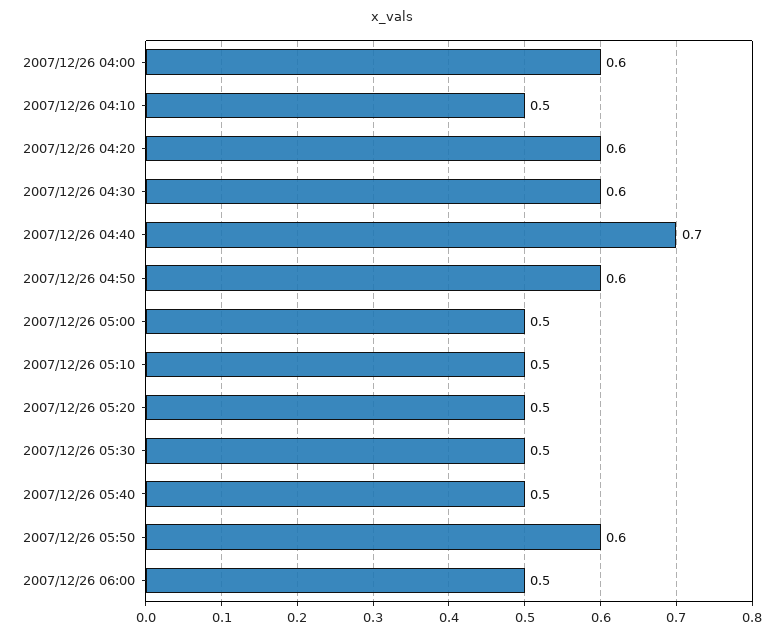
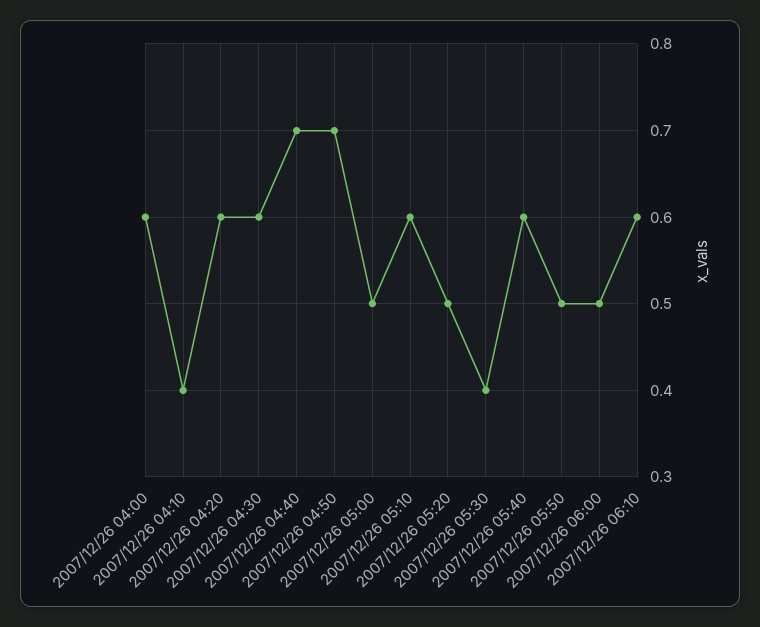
2007/12/26 04:10: 0.5 -> 0.4
2007/12/26 04:50: 0.6 -> 0.7
2007/12/26 05:10: 0.5 -> 0.6
2007/12/26 05:30: 0.5 -> 0.4
2007/12/26 05:40: 0.5 -> 0.6
2007/12/26 05:50: 0.6 -> 0.5
2007/12/26 06:10: none -> 0.6

